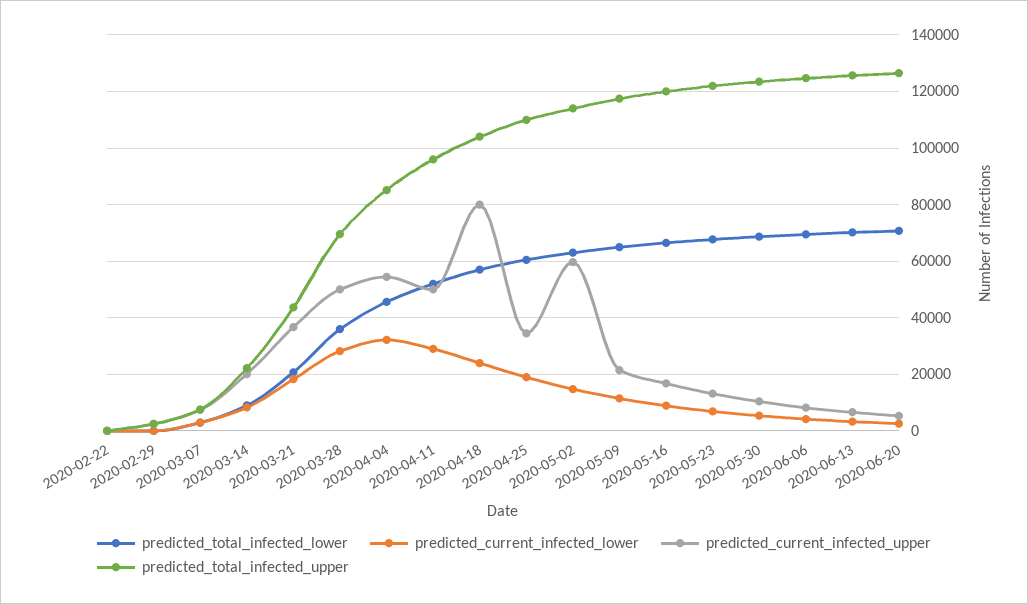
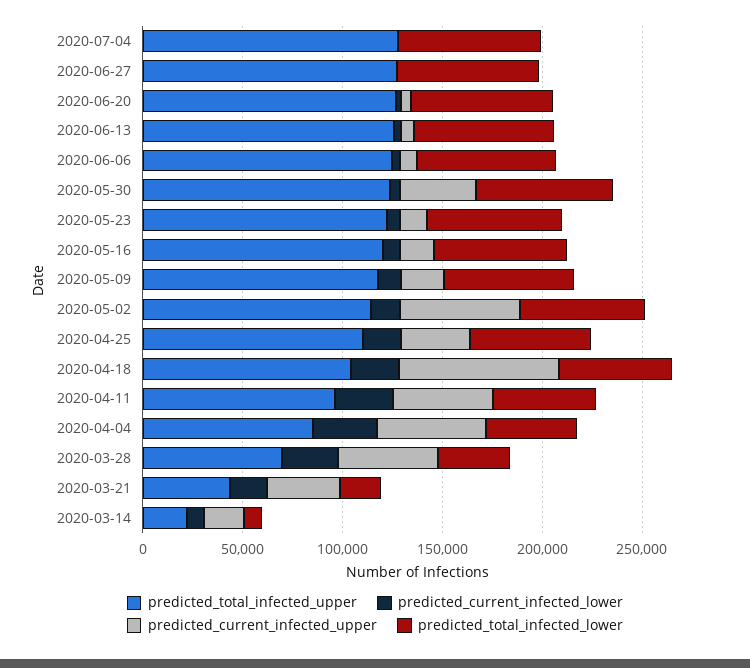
predicted_total_infected_lower, 2020-02-22: 0 -> none
predicted_current_infected_lower, 2020-02-22: 0 -> none
predicted_current_infected_upper, 2020-02-22: 0 -> none
predicted_total_infected_upper, 2020-02-22: 0 -> none
predicted_total_infected_lower, 2020-02-29: 0 -> none
predicted_current_infected_lower, 2020-02-29: 0 -> none
predicted_current_infected_upper, 2020-02-29: 2500 -> none
predicted_total_infected_upper, 2020-02-29: 2500 -> none
predicted_total_infected_lower, 2020-03-07: 2500 -> none
predicted_current_infected_lower, 2020-03-07: 2500 -> none
predicted_current_infected_upper, 2020-03-07: 7500 -> none
predicted_total_infected_upper, 2020-03-07: 7500 -> none
predicted_current_infected_upper, 2020-05-30: 10000 -> 40000
predicted_total_infected_upper, 2020-07-04: none -> 130000
predicted_current_infected_lower, 2020-07-04: none -> 0
predicted_current_infected_upper, 2020-07-04: none -> 0
predicted_total_infected_lower, 2020-07-04: none -> 70000
predicted_total_infected_upper, 2020-06-27: none -> 130000
predicted_current_infected_lower, 2020-06-27: none -> 0
predicted_current_infected_upper, 2020-06-27: none -> 0
predicted_total_infected_lower, 2020-06-27: none -> 70000

